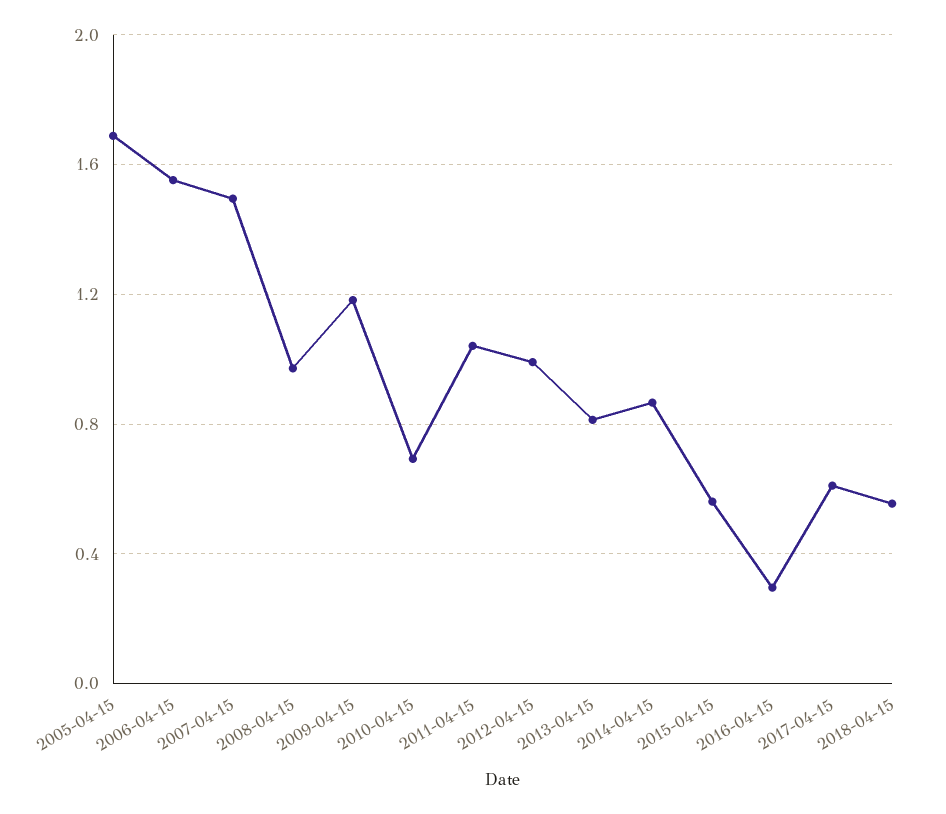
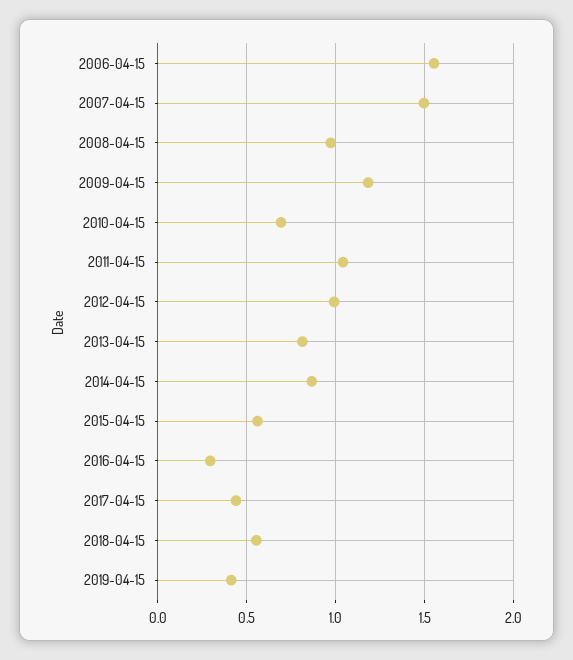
2005-04-15: 1.7 -> none
2017-04-15: 0.6 -> 0.45
2019-04-15: none -> 0.4

